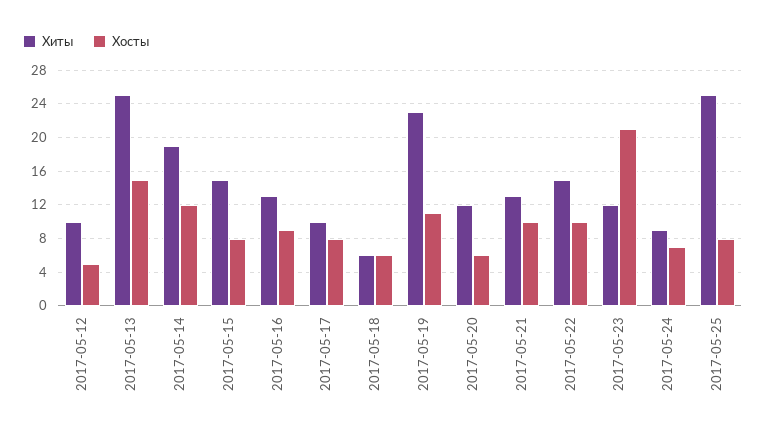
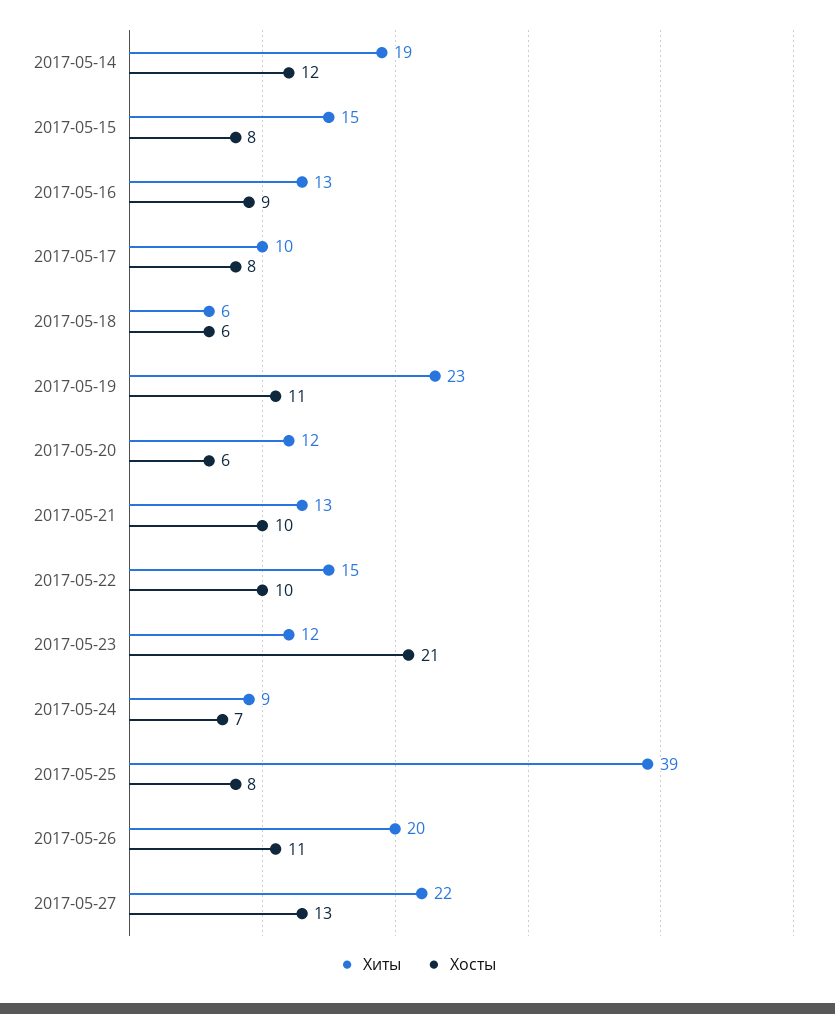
Хиты, 2017-05-12: 10 -> none
Хосты, 2017-05-12: 5 -> none
Хиты, 2017-05-13: 25 -> none
Хосты, 2017-05-13: 15 -> none
Хиты, 2017-05-25: 25 -> 39
Хиты, 2017-05-26: none -> 20
Хосты, 2017-05-26: none -> 11
Хиты, 2017-05-27: none -> 22
Хосты, 2017-05-27: none -> 13

